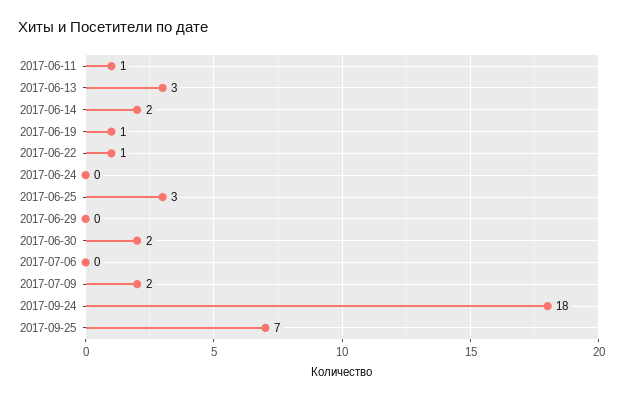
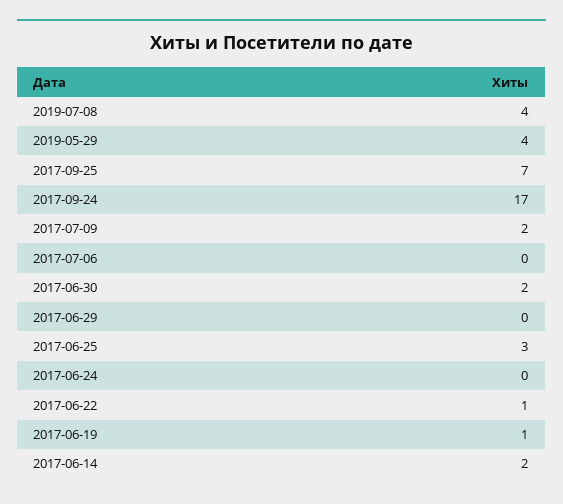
2017-06-11: 1 -> none
2017-06-13: 3 -> none
2017-09-24: 18 -> 17
2019-07-08: none -> 4
2019-05-29: none -> 4

